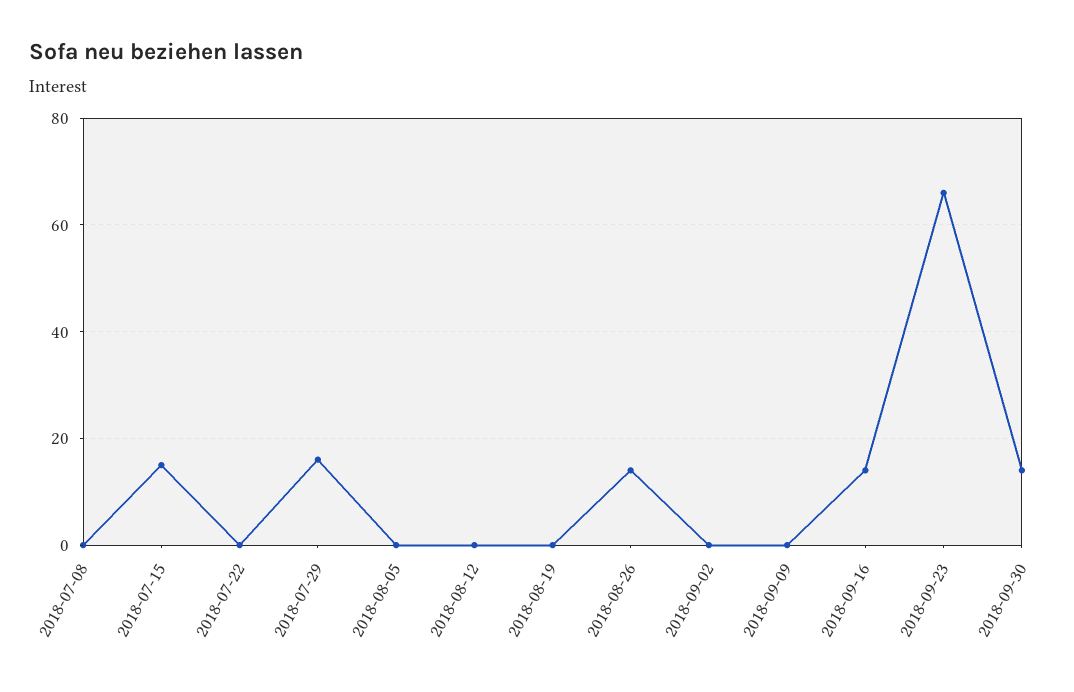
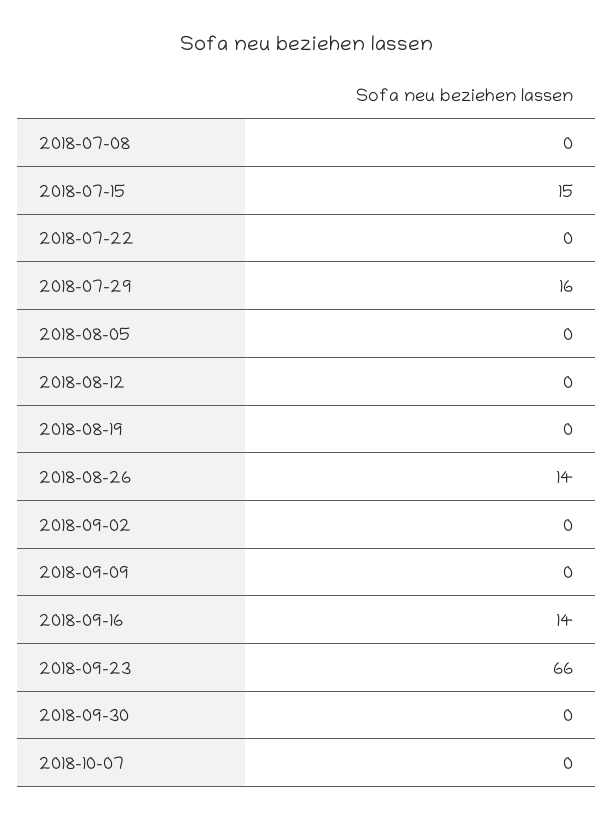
2018-09-30: 15 -> 0
2018-10-07: none -> 0

